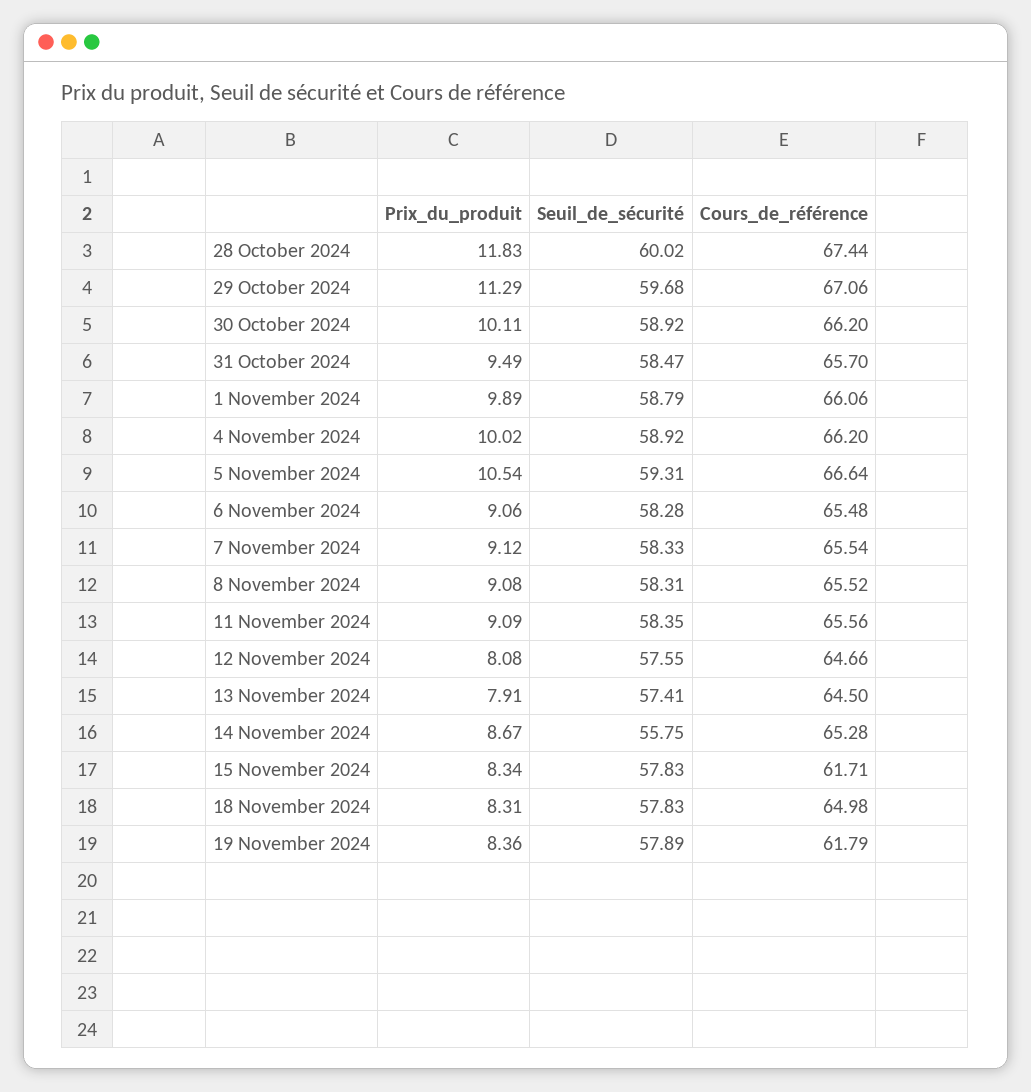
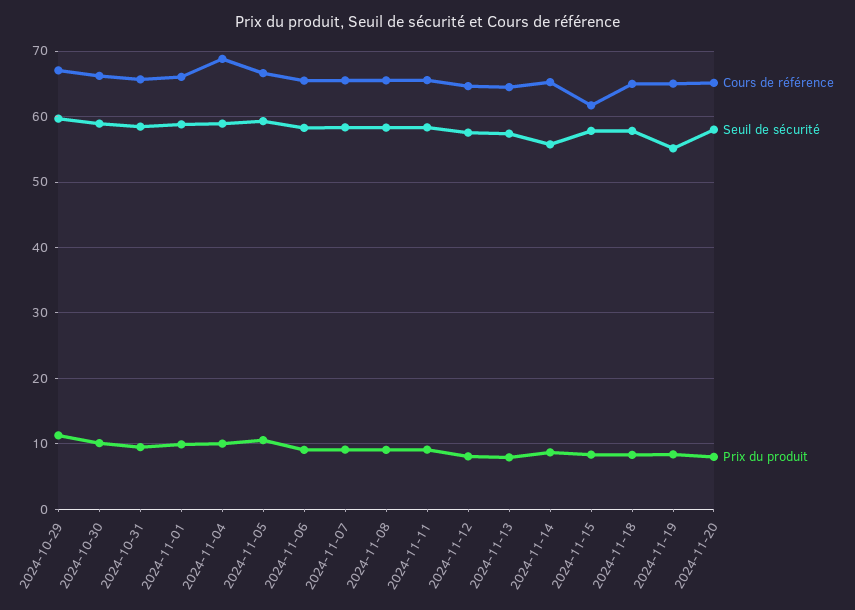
Prix_du_produit, 28 October 2024: 11.83 -> none
Seuil_de_sécurité, 28 October 2024: 60.02 -> none
Cours_de_référence, 28 October 2024: 67.44 -> none
Cours_de_référence, 4 November 2024: 66.2 -> 69
Seuil_de_sécurité, 19 November 2024: 57.89 -> 55
Cours_de_référence, 19 November 2024: 61.79 -> 65
Cours_de_référence, 2024-11-20: none -> 65
Seuil_de_sécurité, 2024-11-20: none -> 58
Prix_du_produit, 2024-11-20: none -> 8

